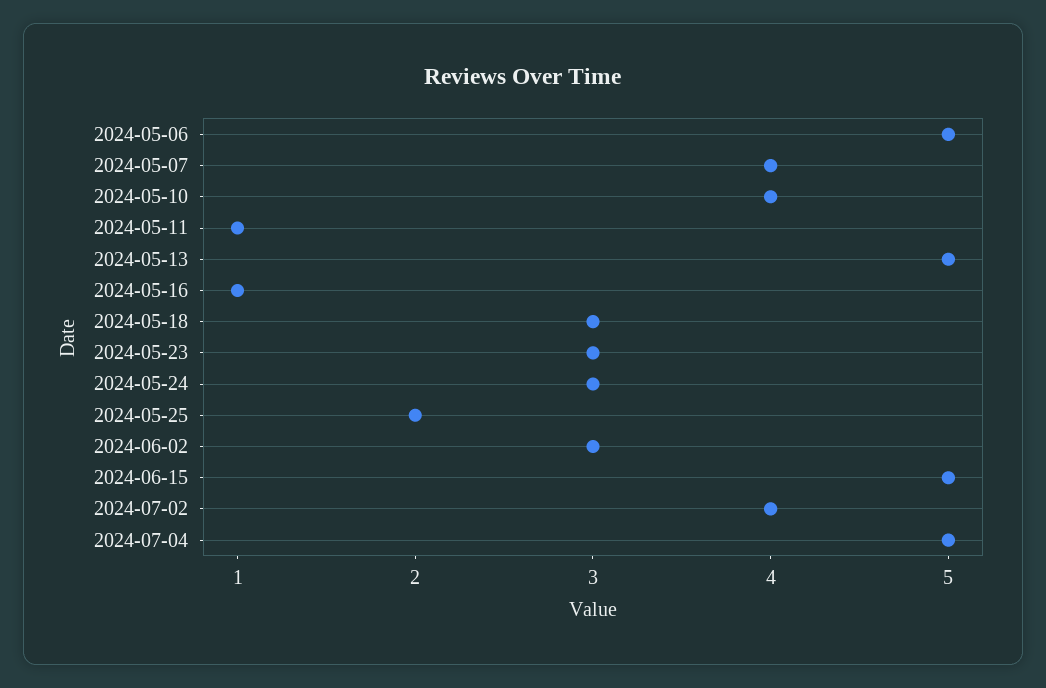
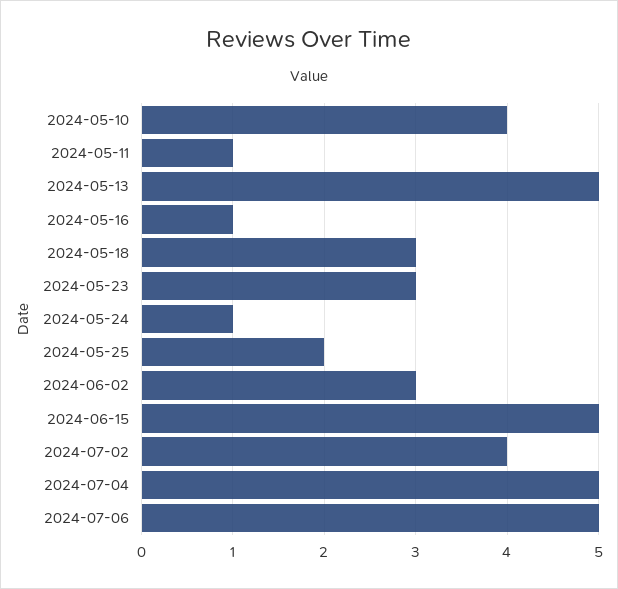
2024-05-06: 5 -> none
2024-05-07: 4 -> none
2024-05-24: 3 -> 1
2024-07-06: none -> 5

